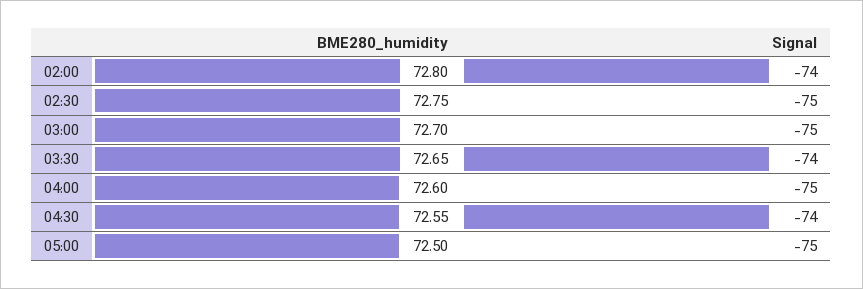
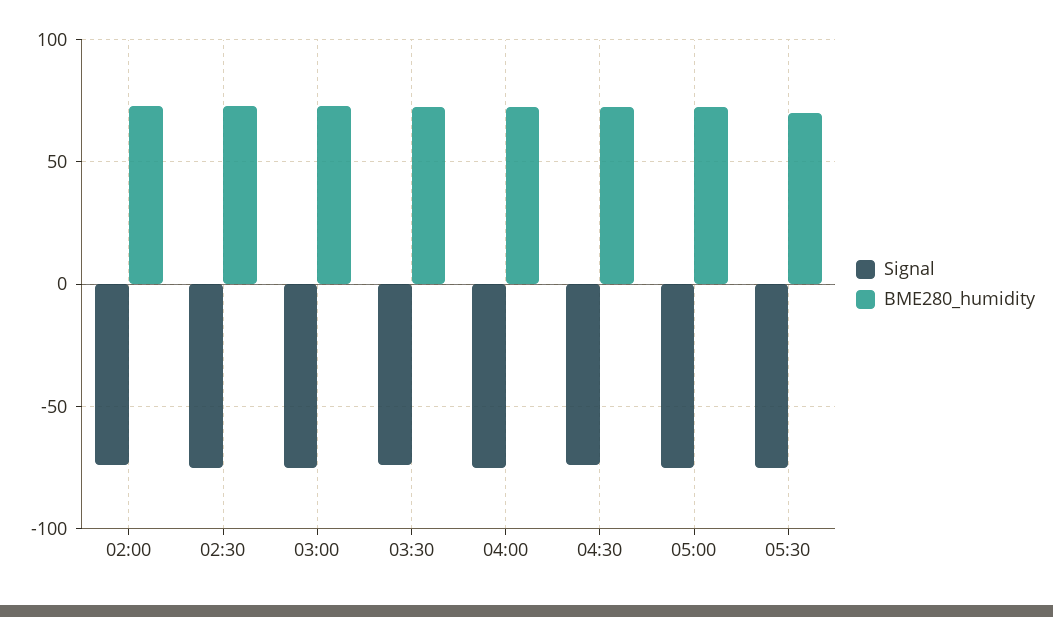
Signal, 05:30: none -> -75
BME280_humidity, 05:30: none -> 70

